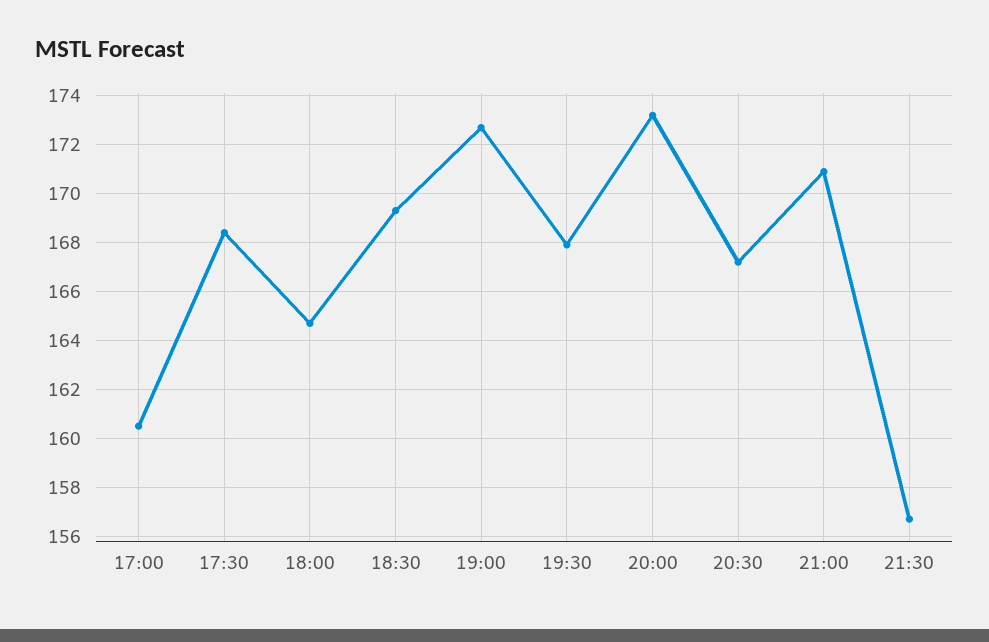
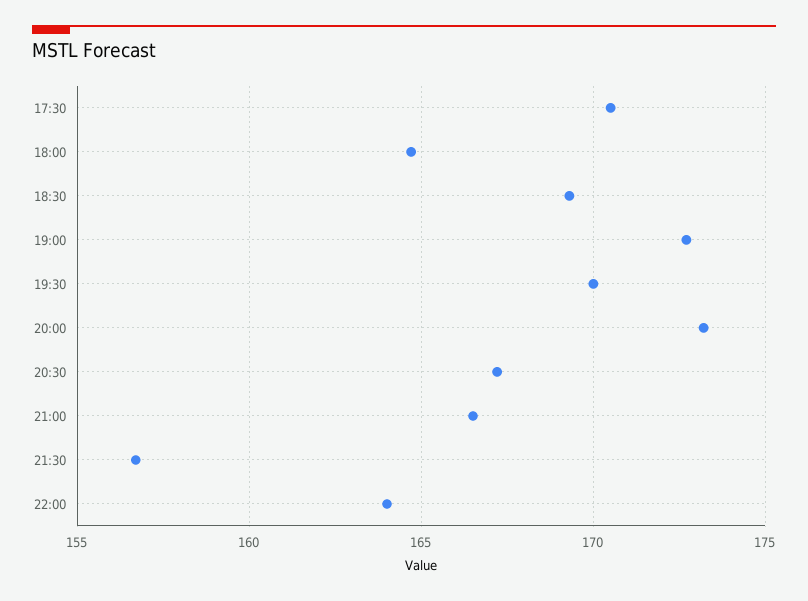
17:00: 160.5 -> none
17:30: 168.5 -> 170.5
19:30: 168 -> 170
21:00: 171 -> 166.5
22:00: none -> 164

